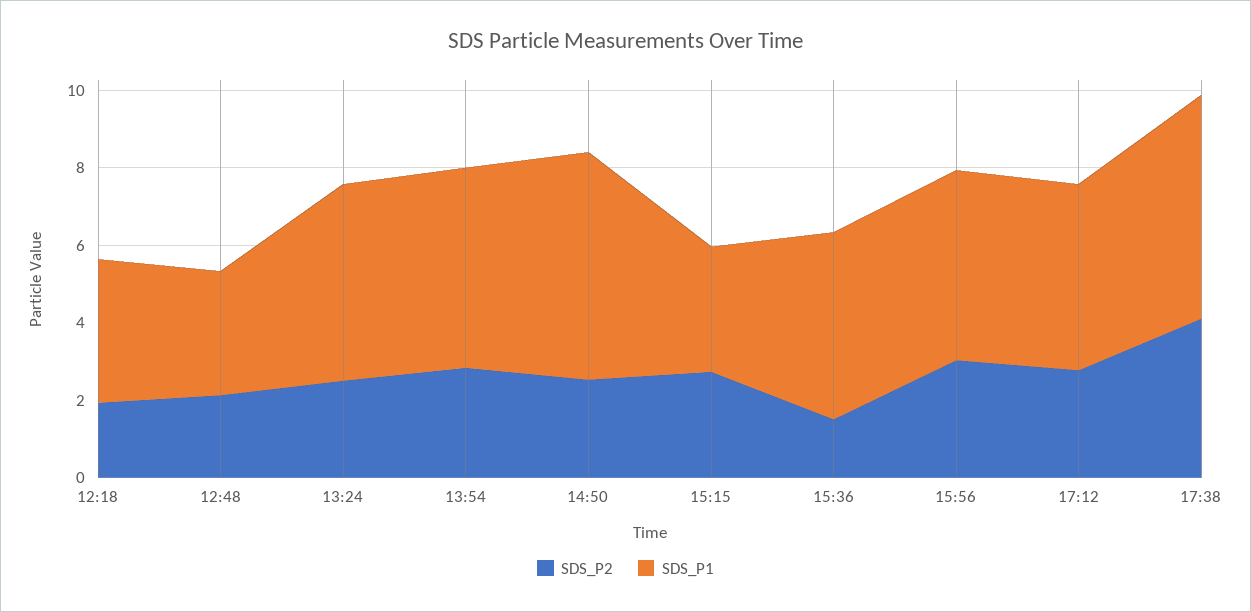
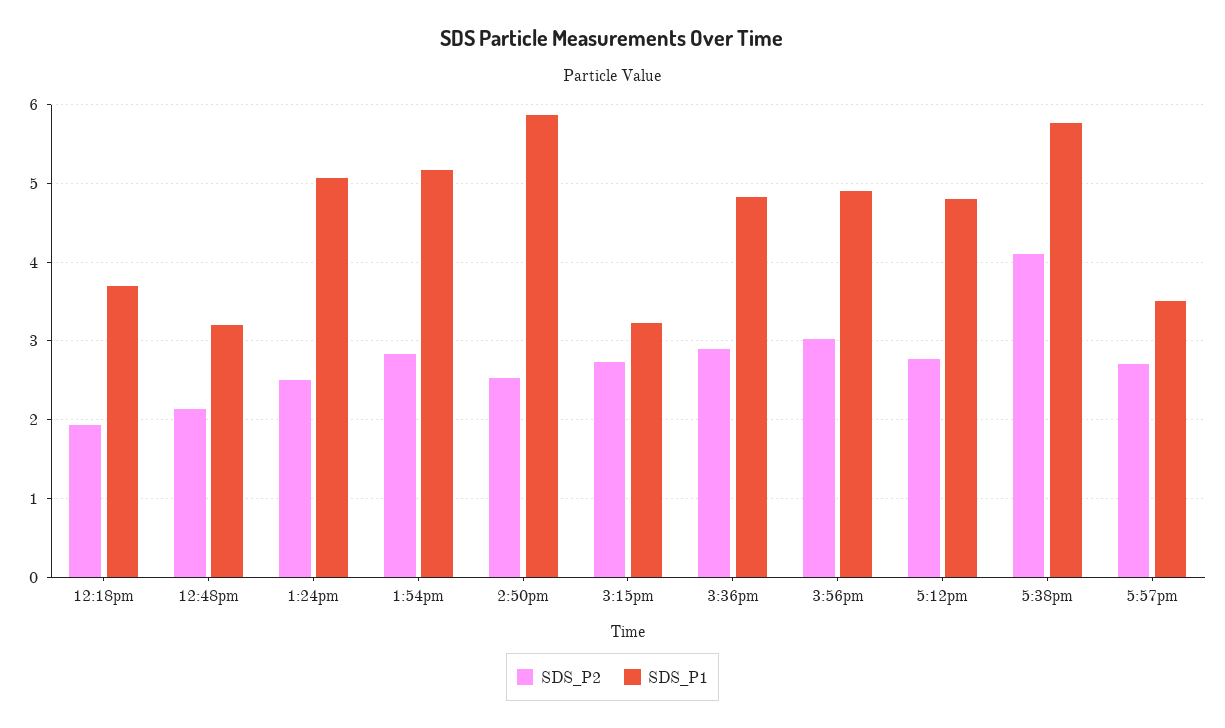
SDS_P2, 15:36: 1.5 -> 2.9
SDS_P2, 5:57pm: none -> 2.7
SDS_P1, 5:57pm: none -> 3.5

